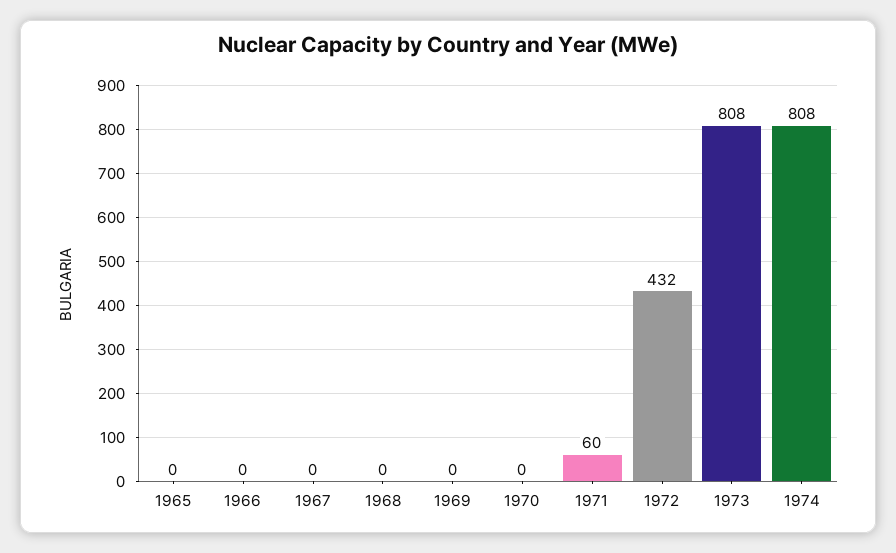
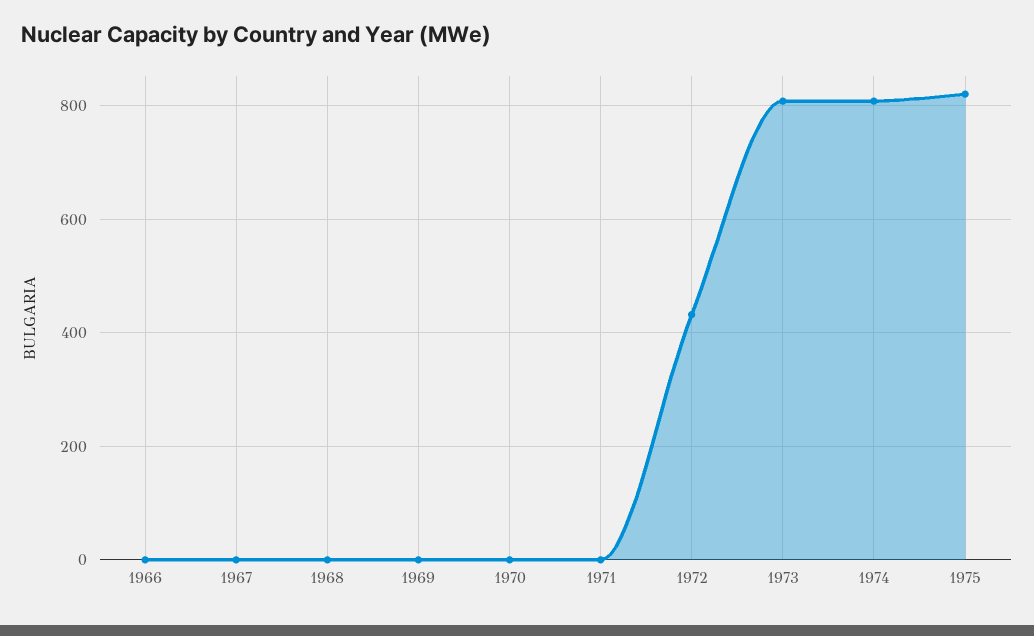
1965: 0 -> none
1971: 60 -> 0
1975: none -> 820

